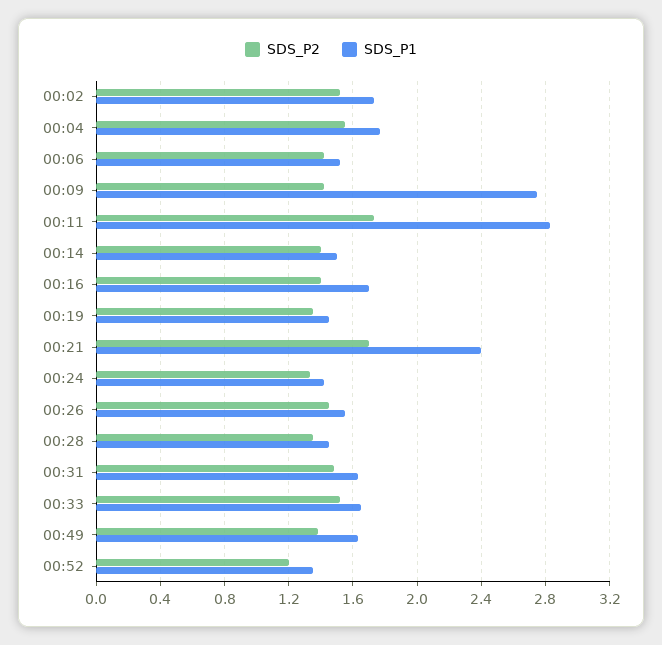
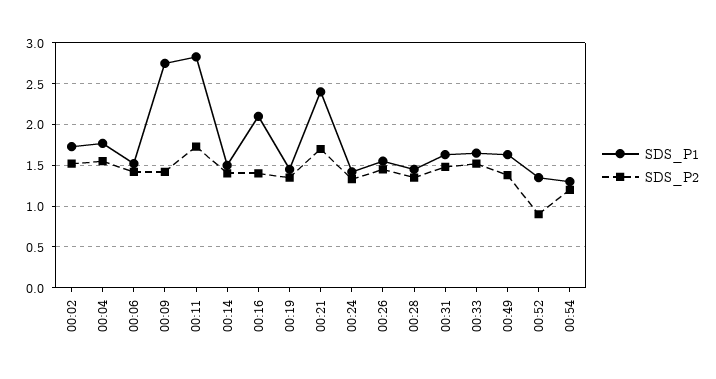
SDS_P1, 00:16: 1.7 -> 2.1
SDS_P2, 00:52: 1.2 -> 0.9
SDS_P1, 00:54: none -> 1.3
SDS_P2, 00:54: none -> 1.2

